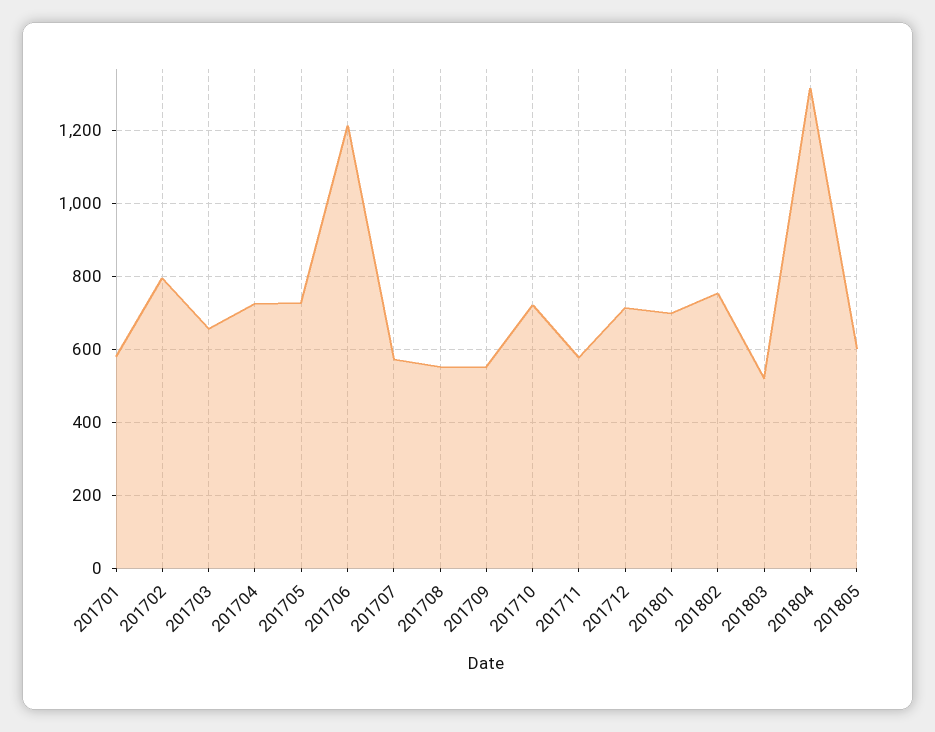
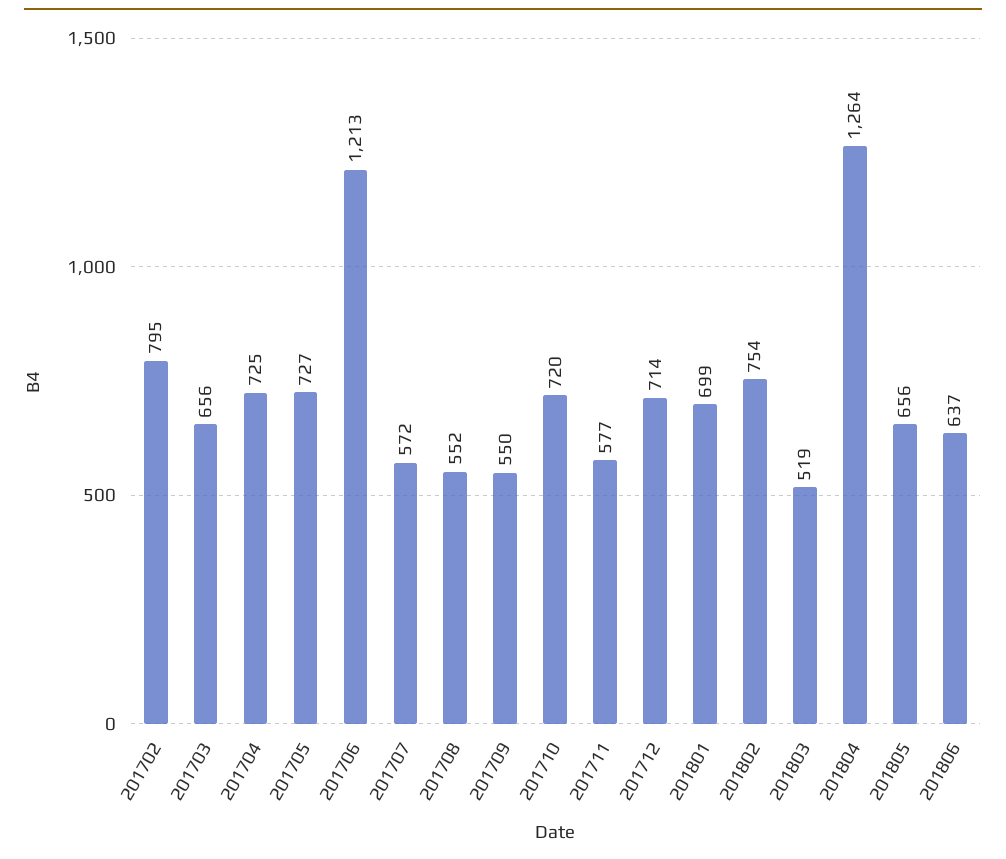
201701: 580 -> none
201804: 1320 -> 1264
201805: 600 -> 656
201806: none -> 637

